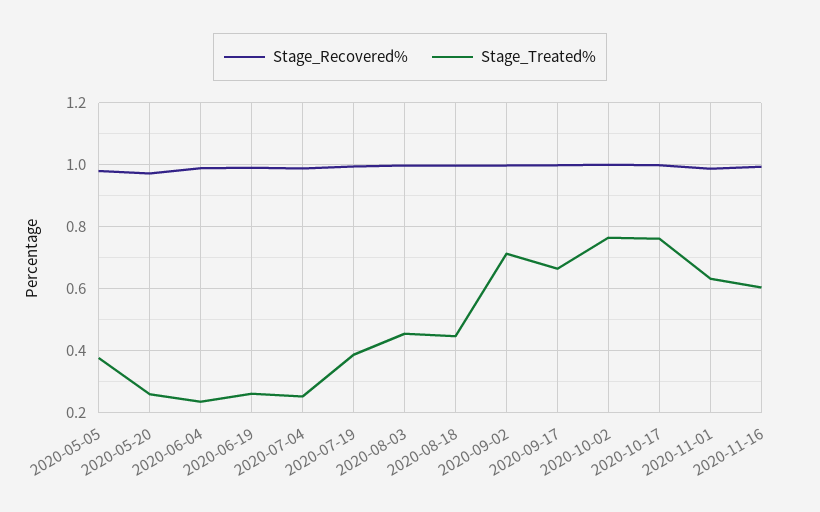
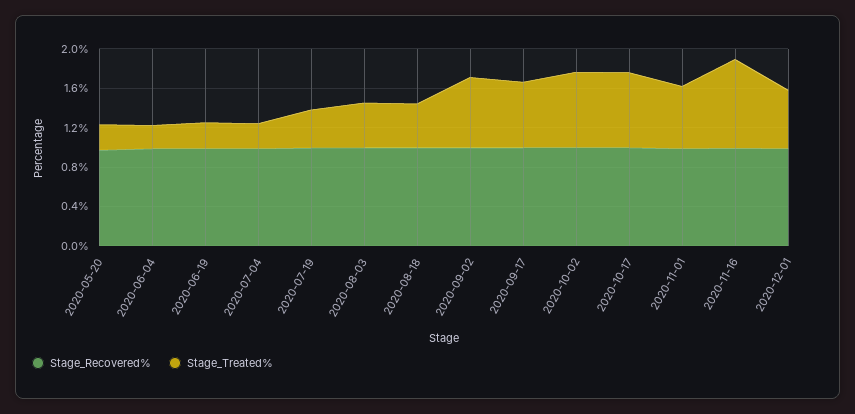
Stage_Recovered%, 2020-05-05: 0.98 -> none
Stage_Treated%, 2020-05-05: 0.38 -> none
Stage_Treated%, 2020-11-16: 0.6 -> 0.9
Stage_Recovered%, 2020-12-01: none -> 1
Stage_Treated%, 2020-12-01: none -> 0.6

